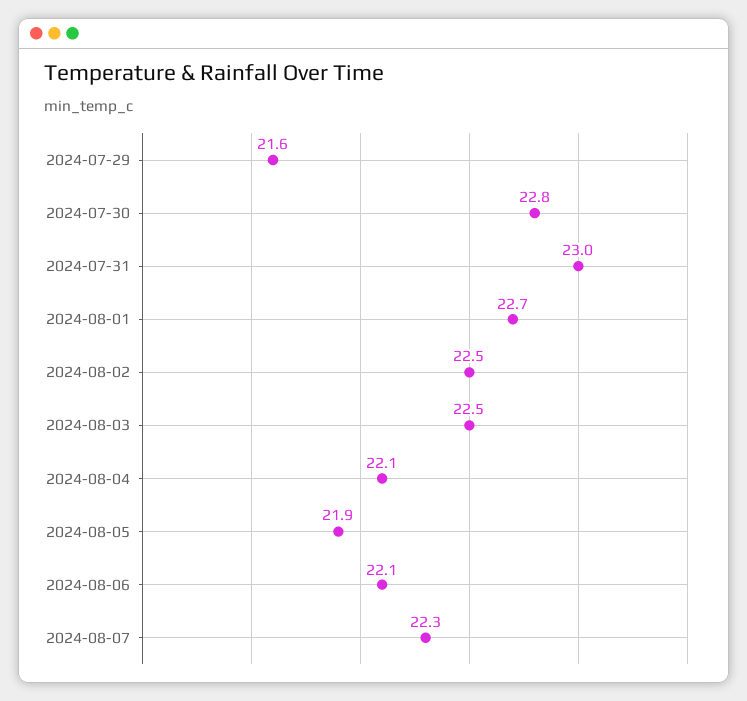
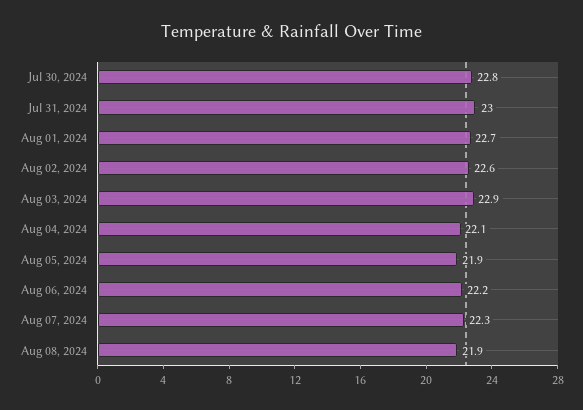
2024-07-29: 21.6 -> none
2024-08-02: 22.5 -> 22.6
2024-08-03: 22.5 -> 22.9
2024-08-06: 22.1 -> 22.2
Aug 08, 2024: none -> 21.9

